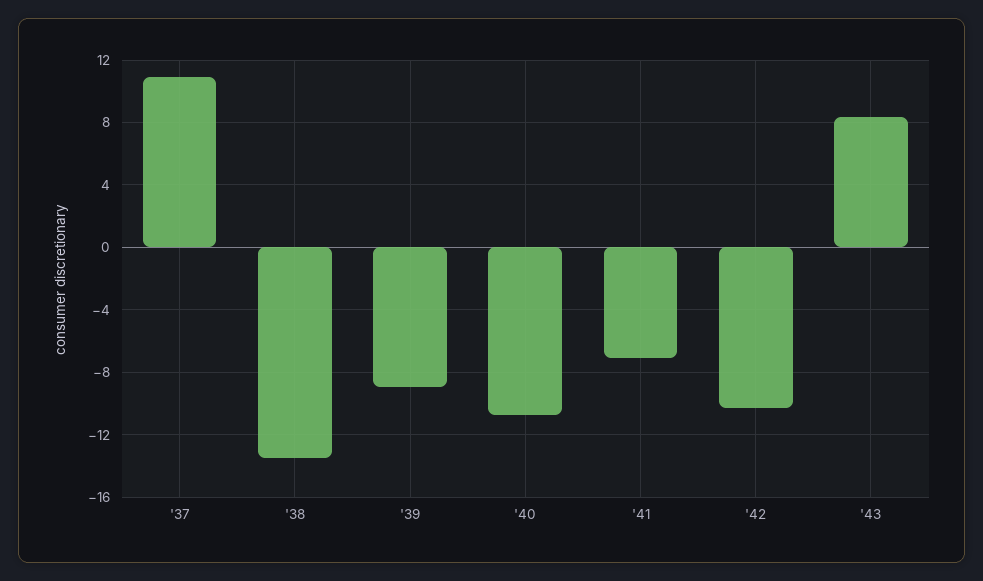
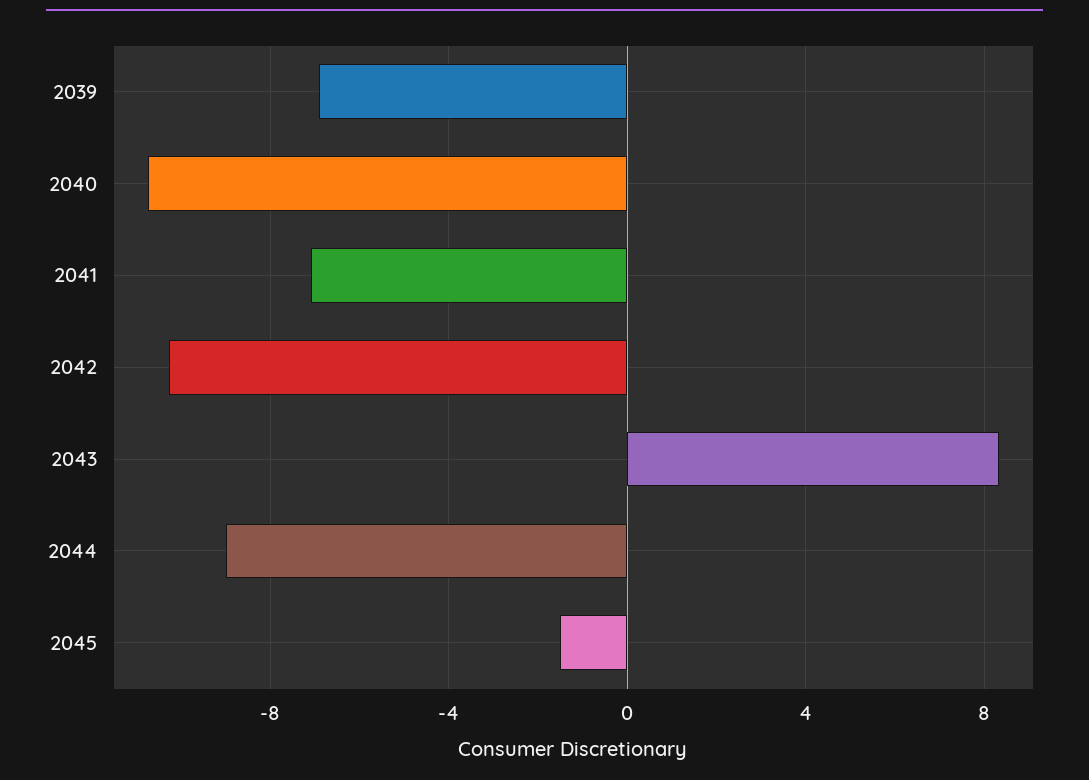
'37: 11 -> none
'38: -13.5 -> none
'39: -9 -> -7
2044: none -> -9
2045: none -> -1.5

